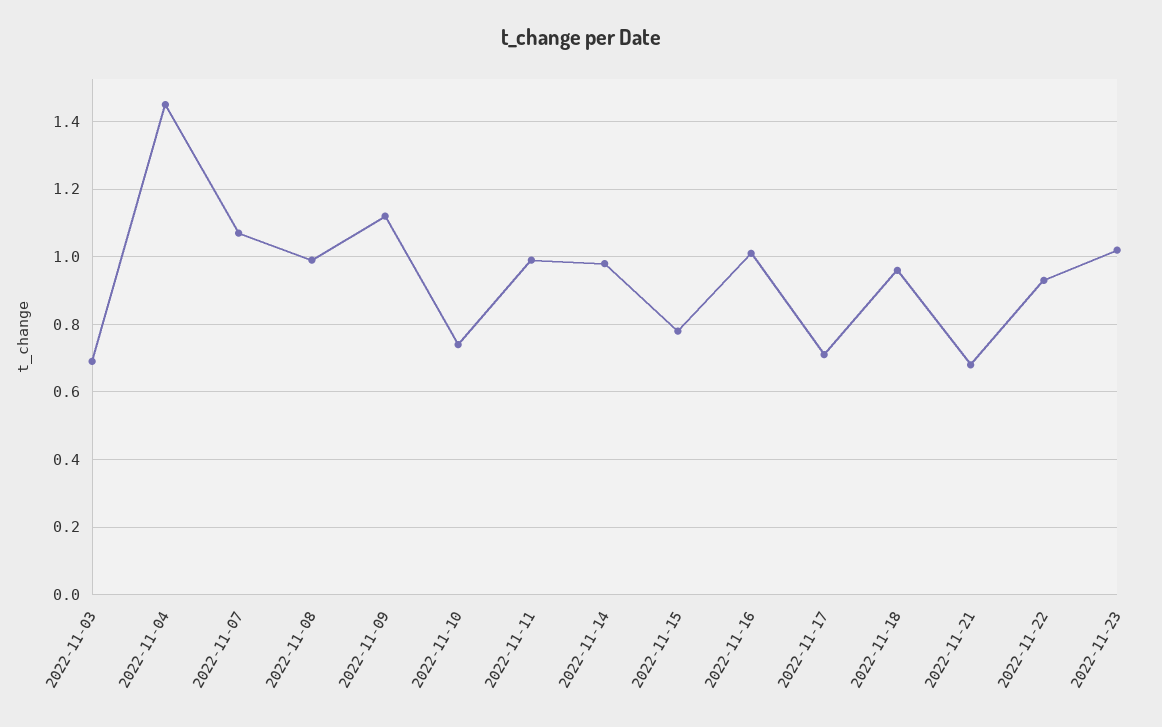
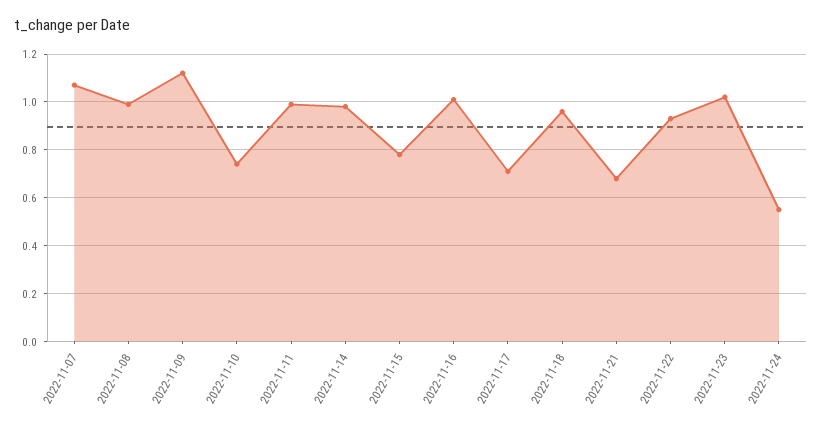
2022-11-03: 0.7 -> none
2022-11-04: 1.45 -> none
2022-11-24: none -> 0.55

